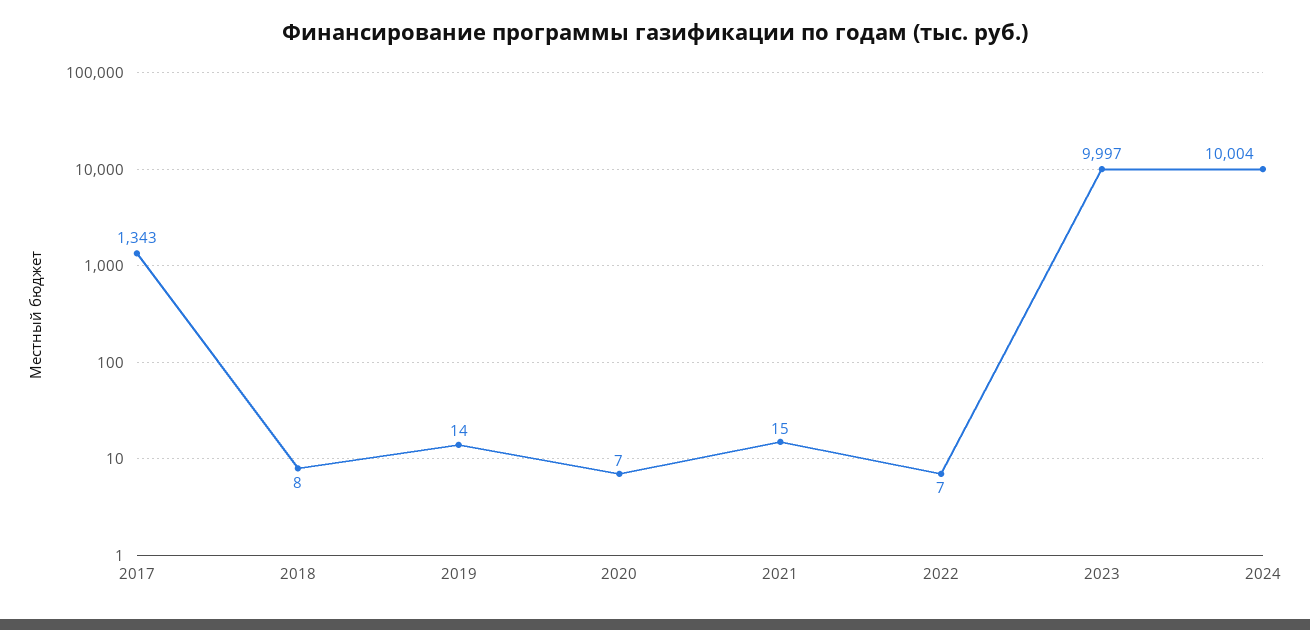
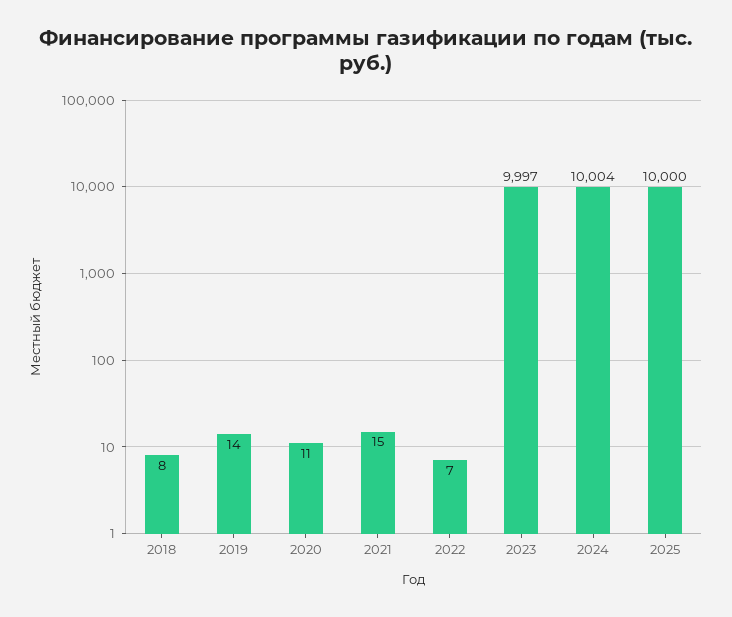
2017: 1343 -> none
2020: 7 -> 11
2025: none -> 10000

